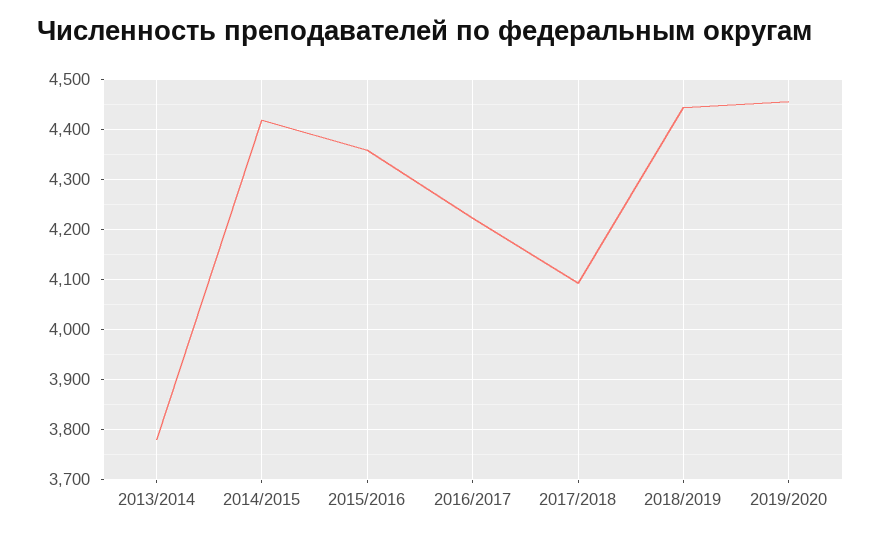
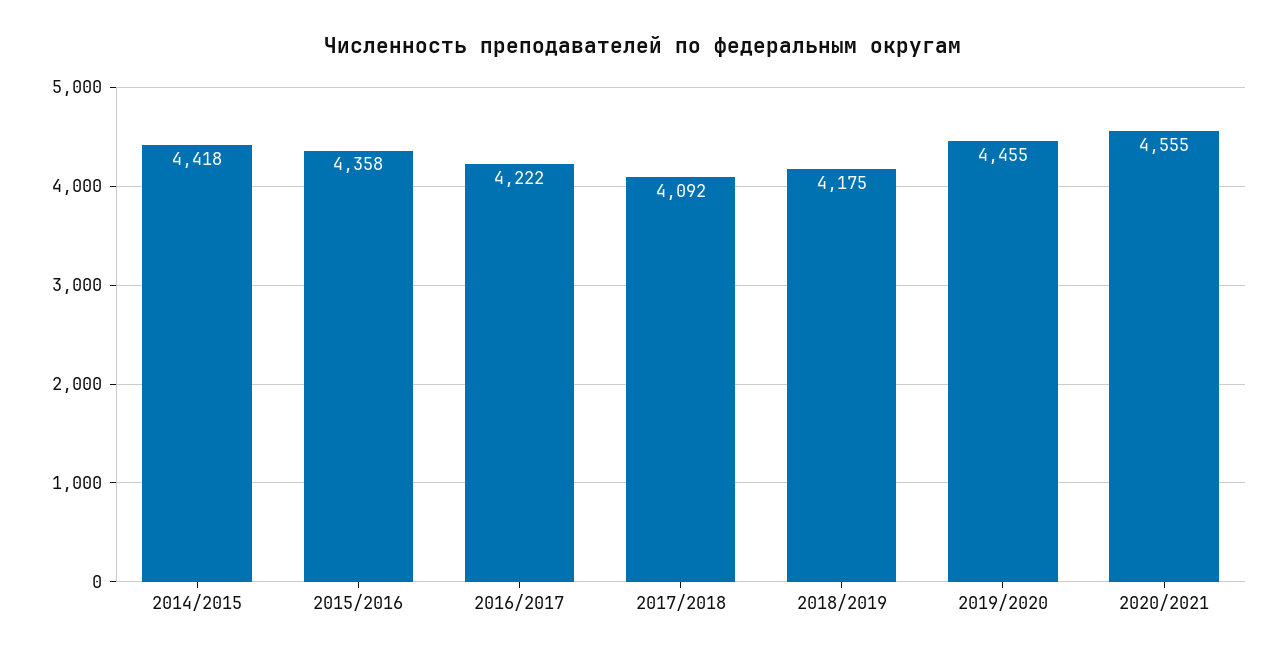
2013/2014: 3780 -> none
2018/2019: 4440 -> 4175
2020/2021: none -> 4555

